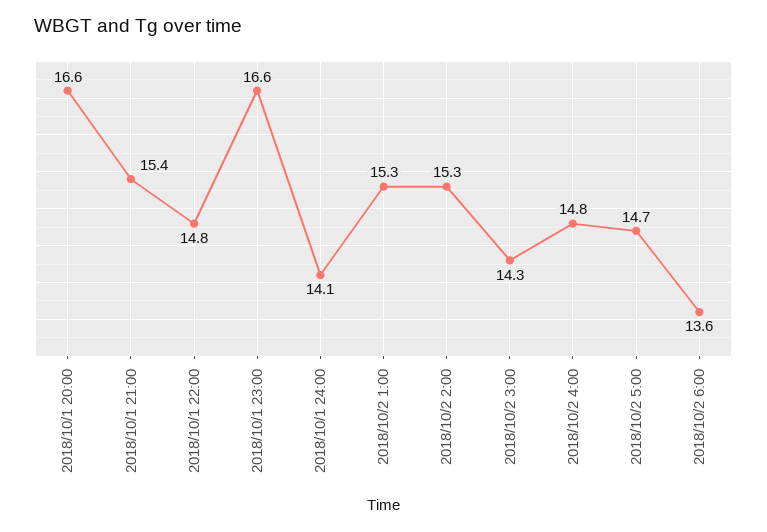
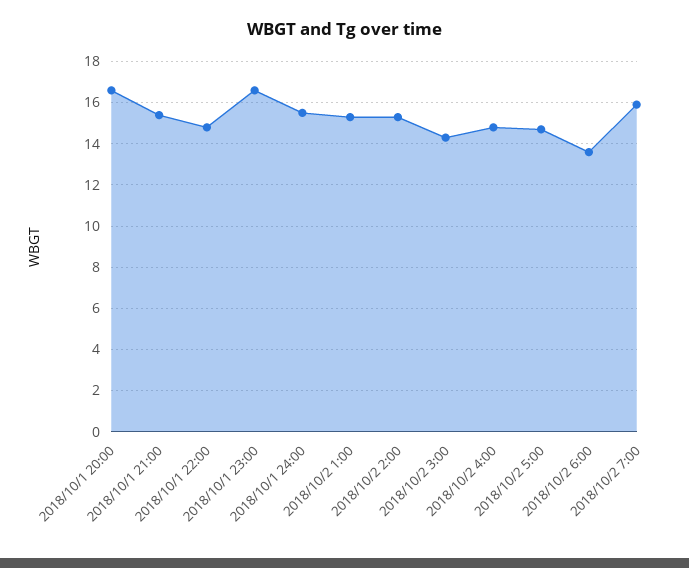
2018/10/1 24:00: 14.1 -> 15.5
2018/10/2 7:00: none -> 16

